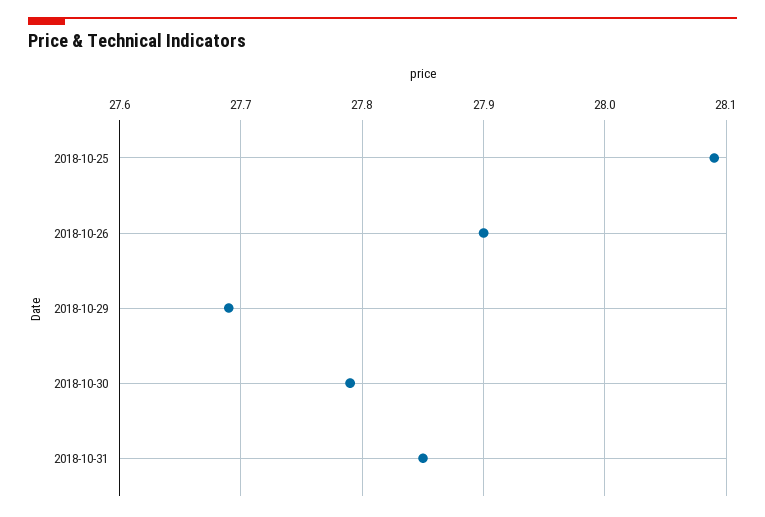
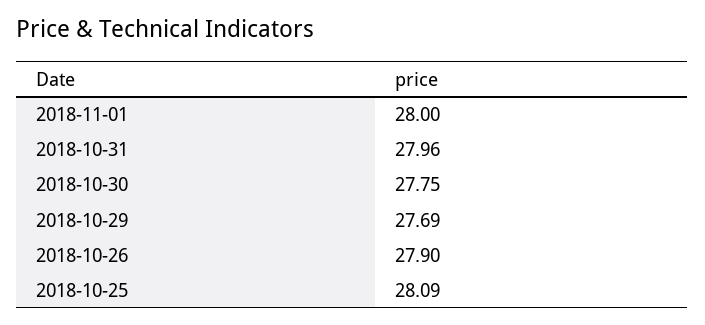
2018-10-30: 27.79 -> 27.75
2018-10-31: 27.85 -> 27.96
2018-11-01: none -> 28

